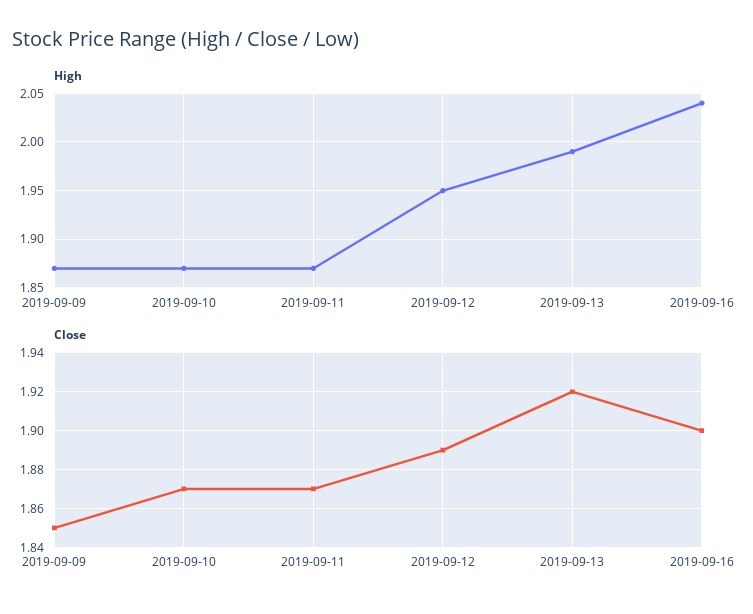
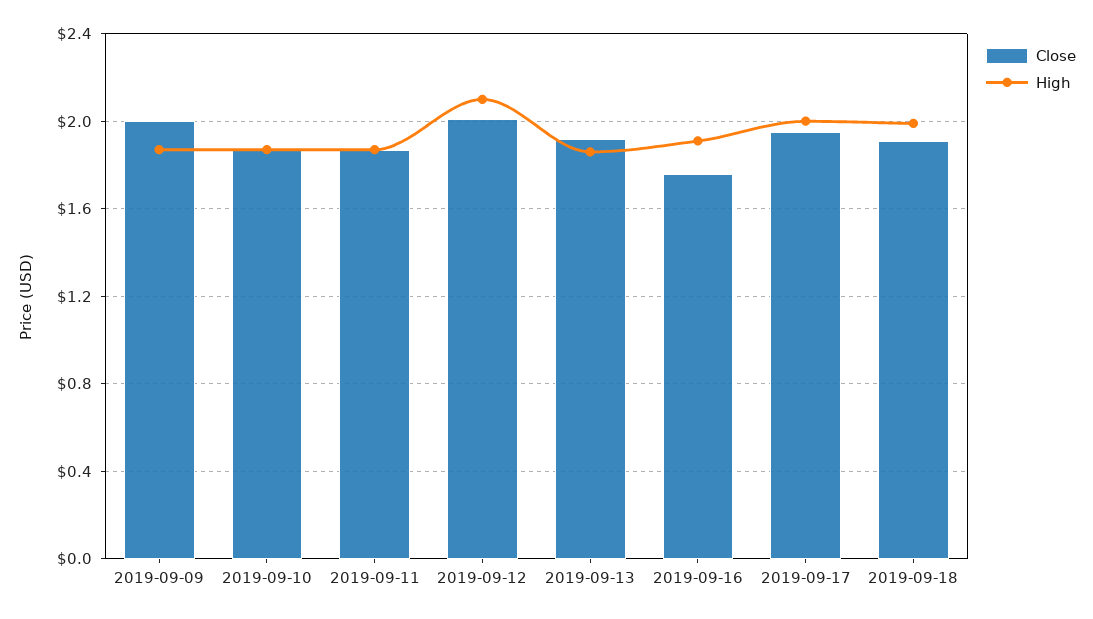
High, 2019-09-12: 1.95 -> 2.1
High, 2019-09-13: 1.99 -> 1.85
High, 2019-09-16: 2.04 -> 1.9
Close, 2019-09-09: 1.85 -> 2
Close, 2019-09-12: 1.89 -> 2
Close, 2019-09-16: 1.9 -> 1.75
Close, 2019-09-17: none -> 1.95
High, 2019-09-17: none -> 2
Close, 2019-09-18: none -> 1.9
High, 2019-09-18: none -> 2

